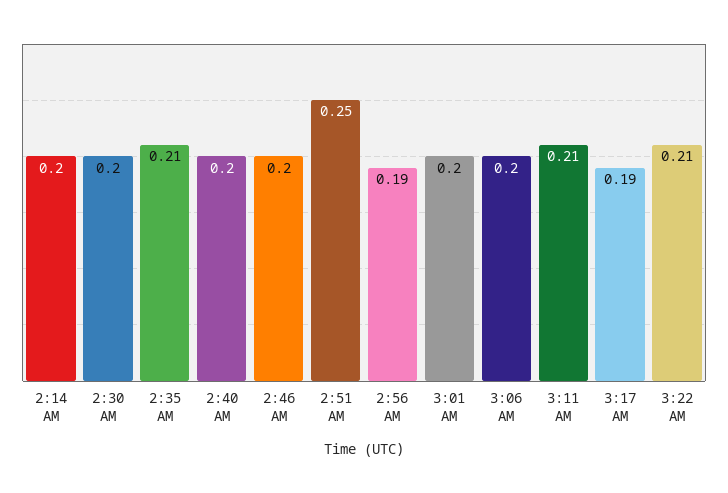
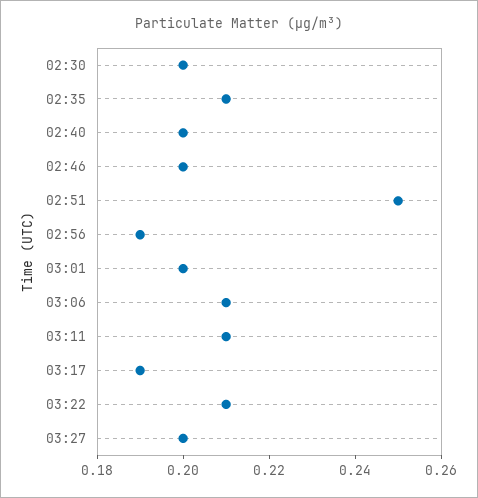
2:14 AM: 0.2 -> none
3:06 AM: 0.2 -> 0.21
03:27: none -> 0.2

